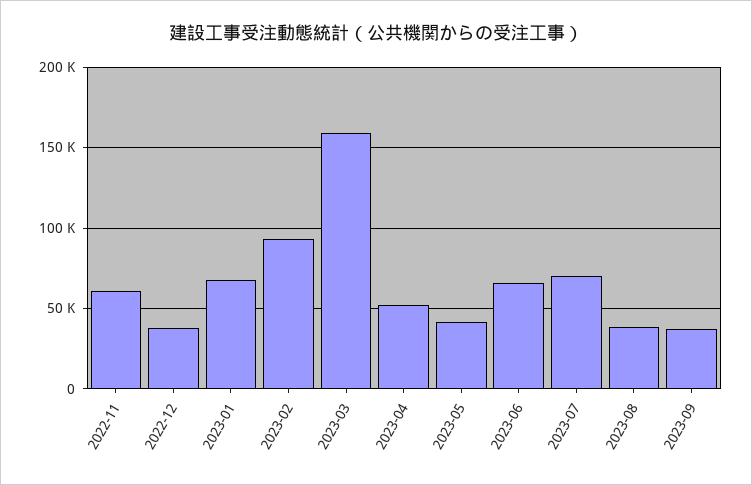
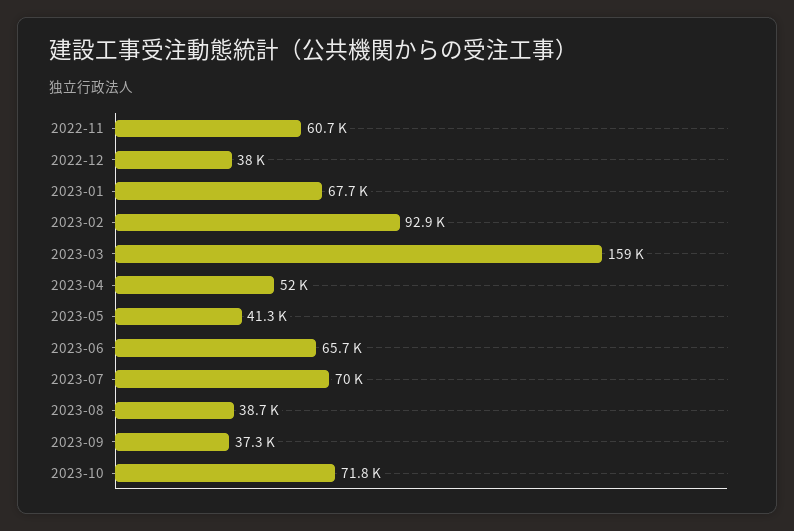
2023-10: none -> 71800

